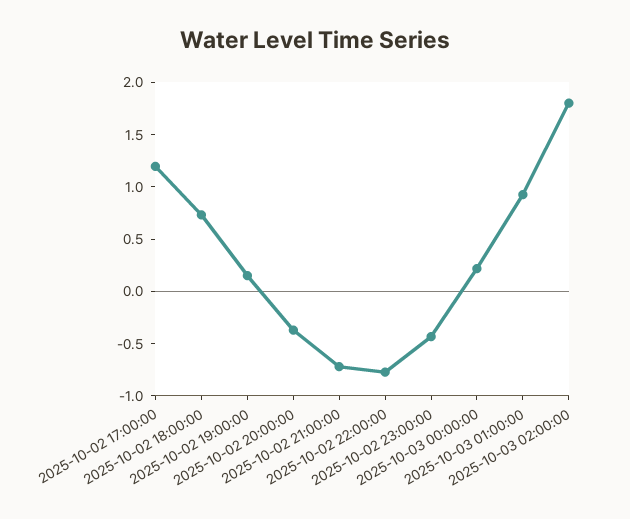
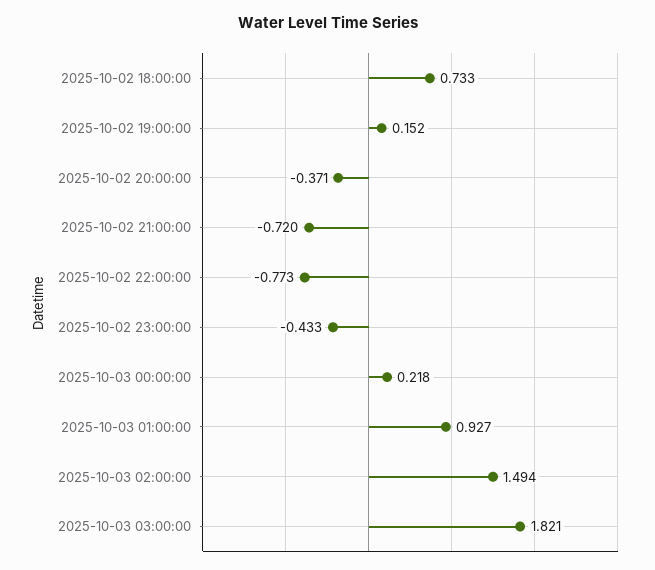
2025-10-02 17:00:00: 1.2 -> none
2025-10-03 02:00:00: 1.8 -> 1.494
2025-10-03 03:00:00: none -> 1.821

